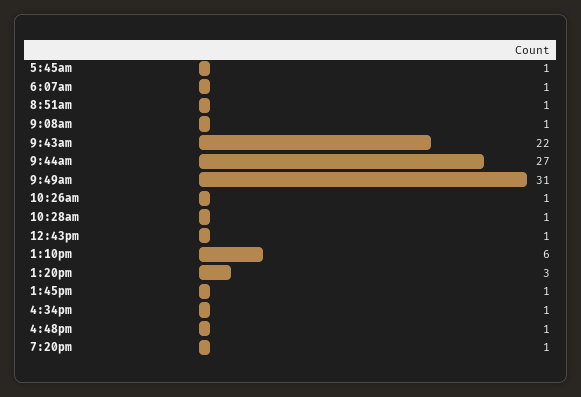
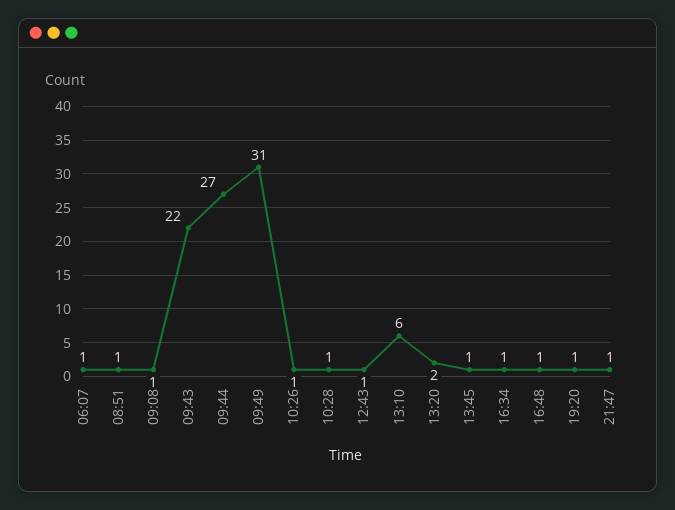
5:45am: 1 -> none
1:20pm: 3 -> 2
21:47: none -> 1

